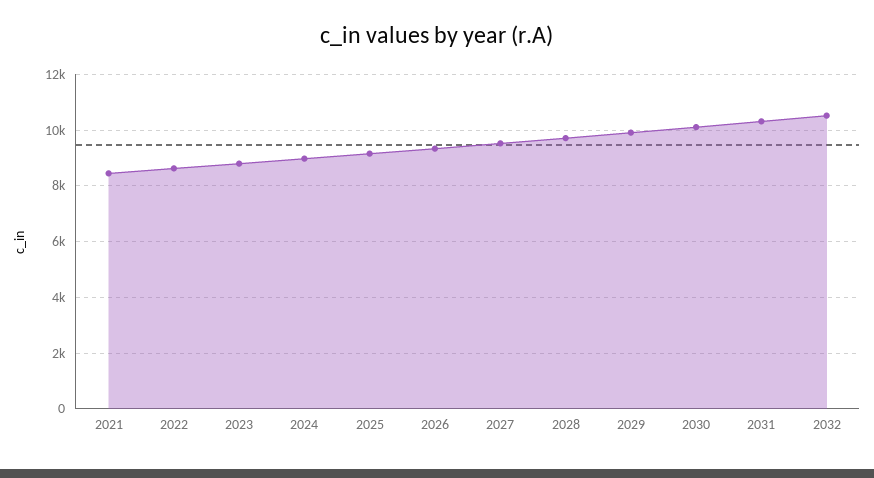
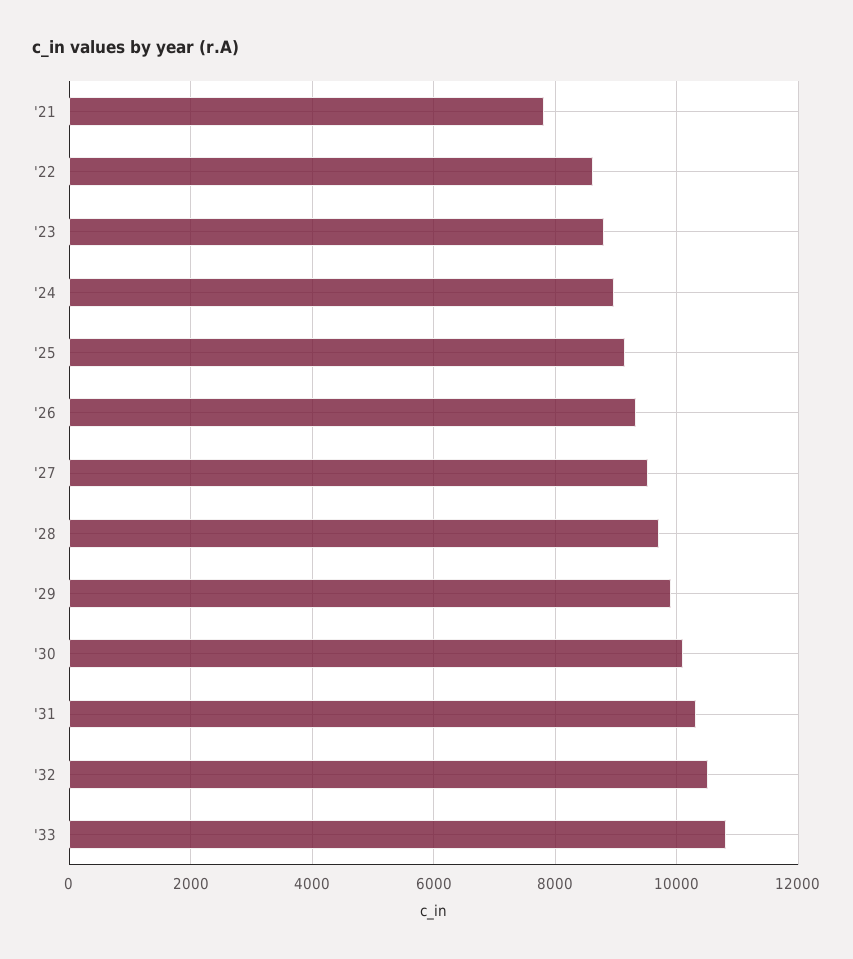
2021: 8500 -> 7800
'33: none -> 10800

